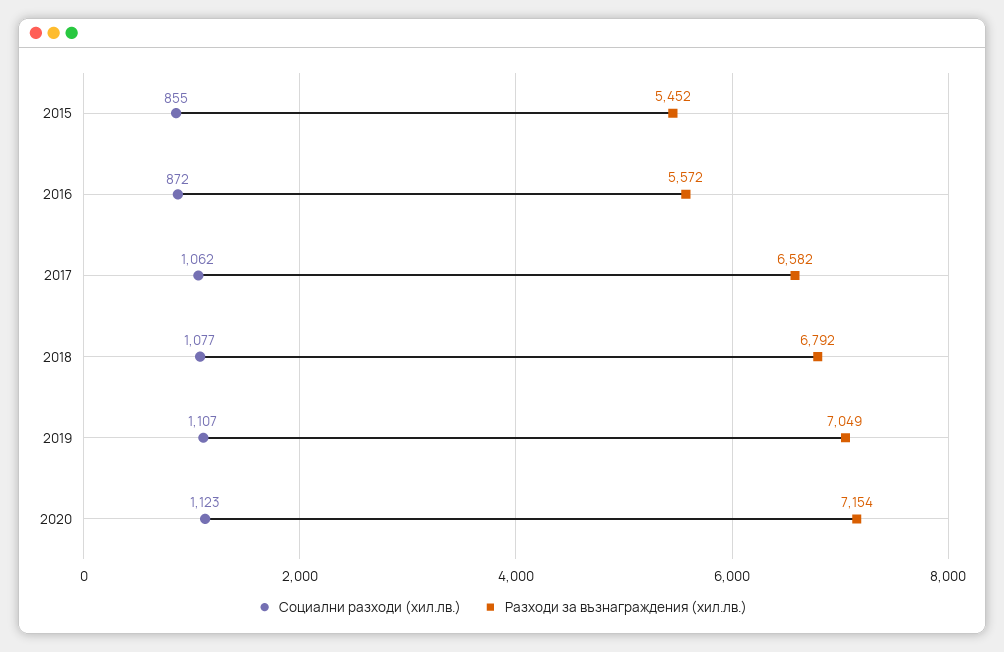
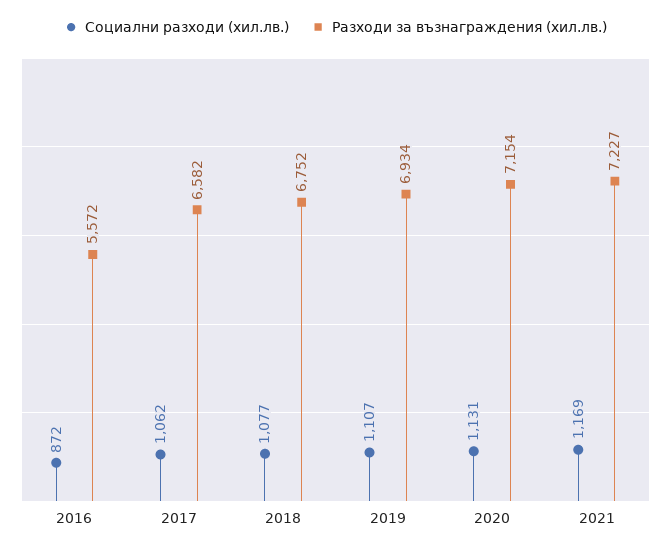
Социални разходи (хил.лв.), 2015: 855 -> none
Разходи за възнаграждения (хил.лв.), 2015: 5452 -> none
Разходи за възнаграждения (хил.лв.), 2018: 6792 -> 6752
Разходи за възнаграждения (хил.лв.), 2019: 7049 -> 6934
Социални разходи (хил.лв.), 2020: 1123 -> 1131
Социални разходи (хил.лв.), 2021: none -> 1169
Разходи за възнаграждения (хил.лв.), 2021: none -> 7227

